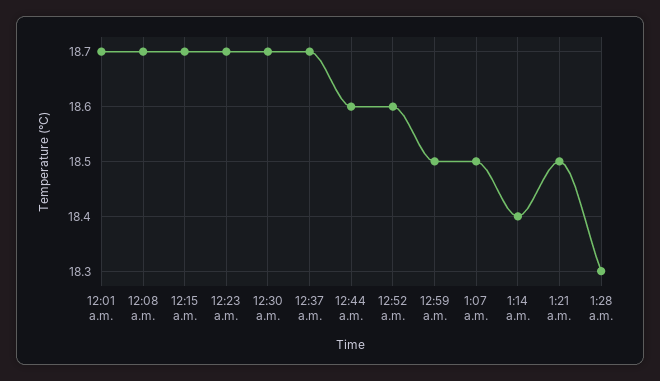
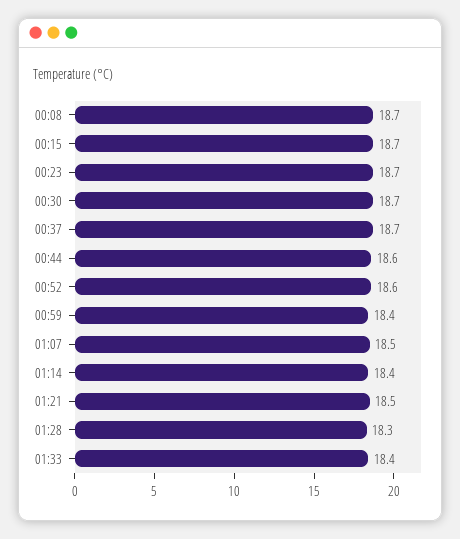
12:01 a.m.: 18.7 -> none
12:59 a.m.: 18.5 -> 18.4
01:33: none -> 18.4

